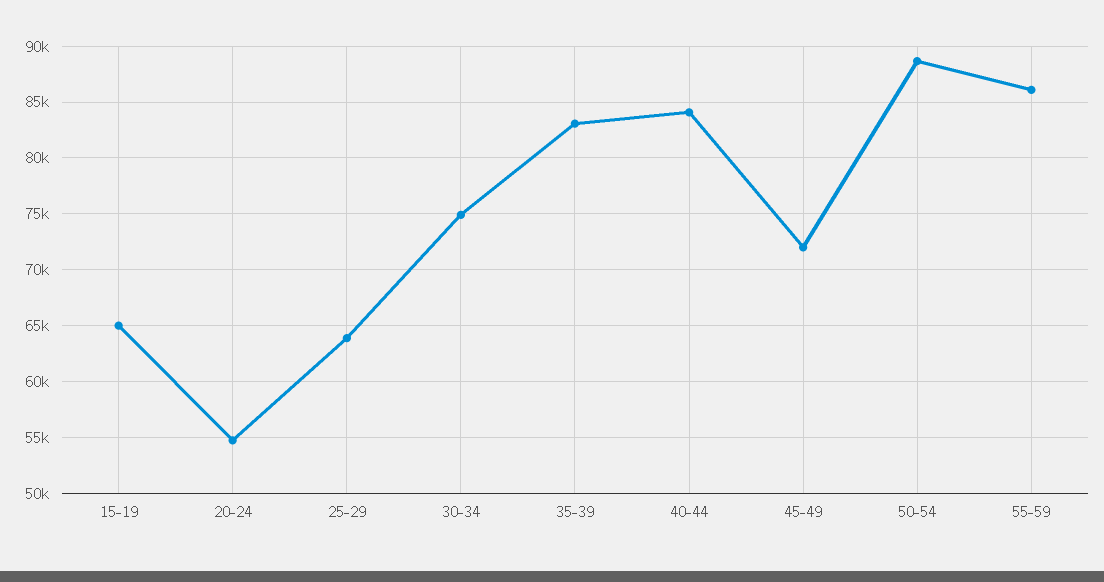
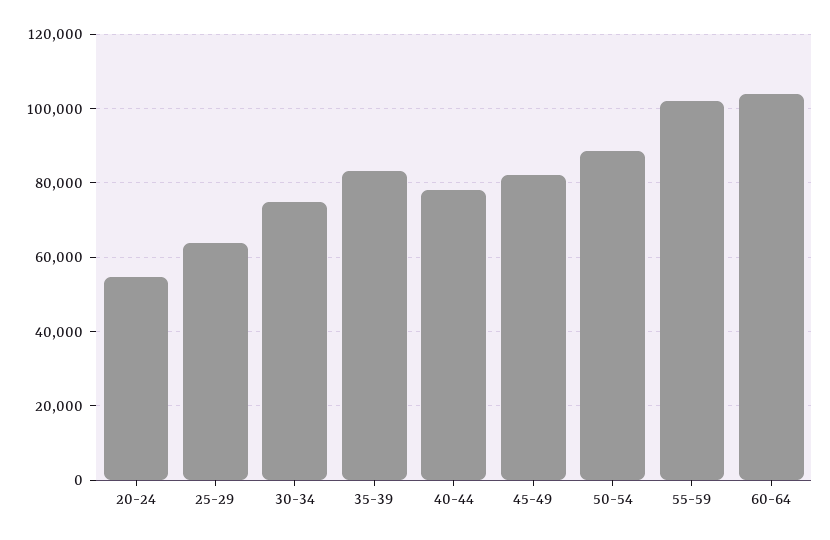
15-19: 65000 -> none
40-44: 84000 -> 78000
45-49: 72000 -> 82000
55-59: 86000 -> 102000
60-64: none -> 104000

